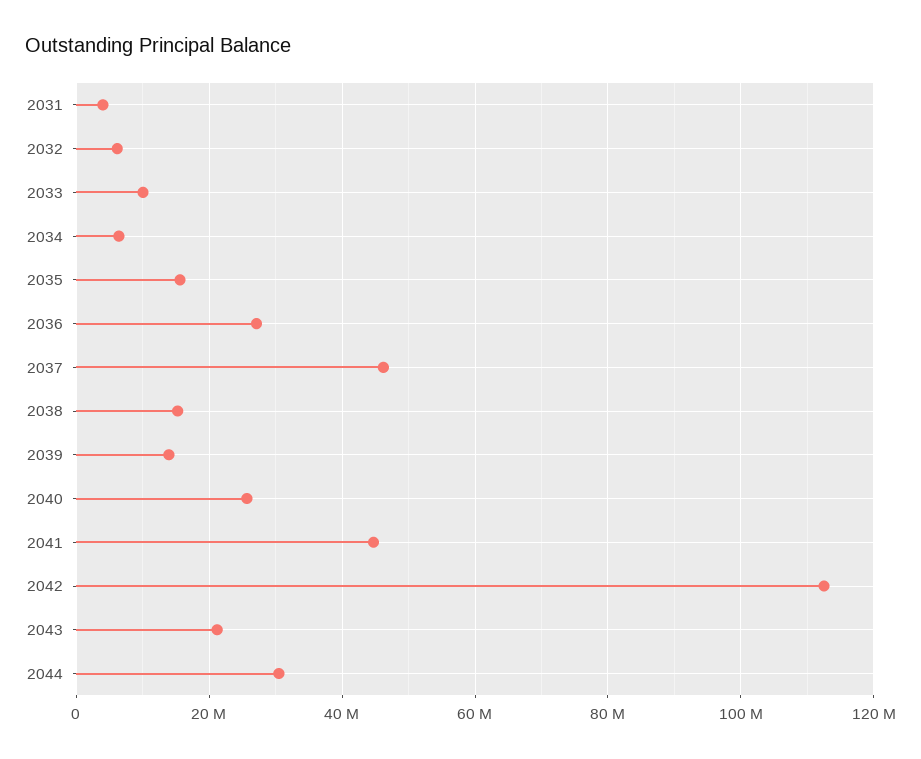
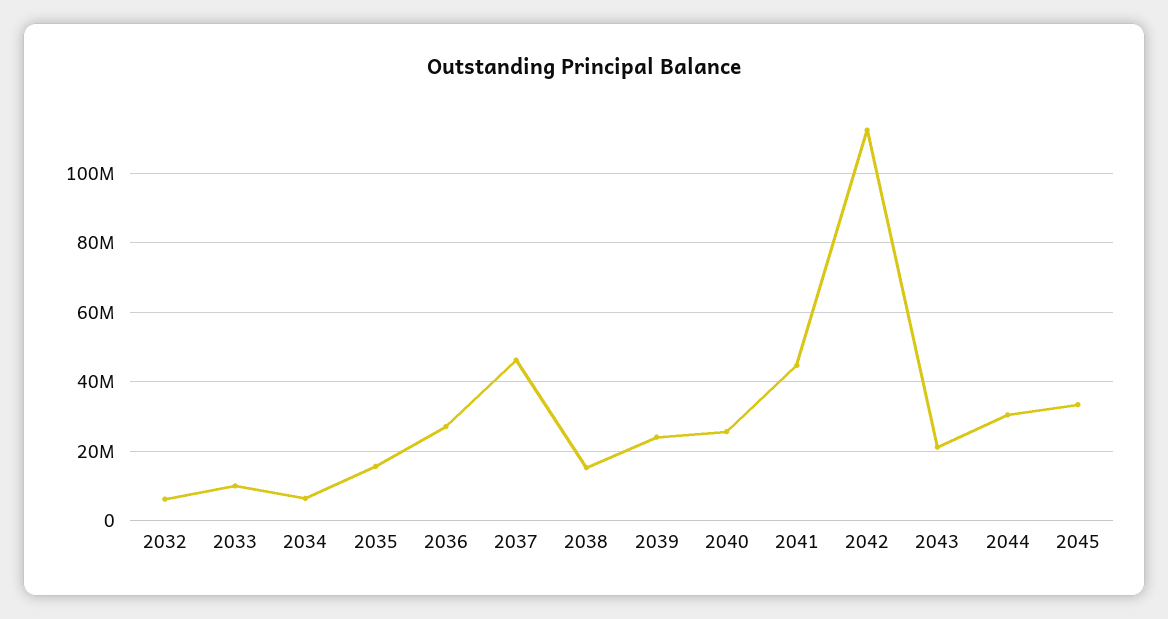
2031: 4000000 -> none
2039: 14000000 -> 24000000
2045: none -> 34000000

